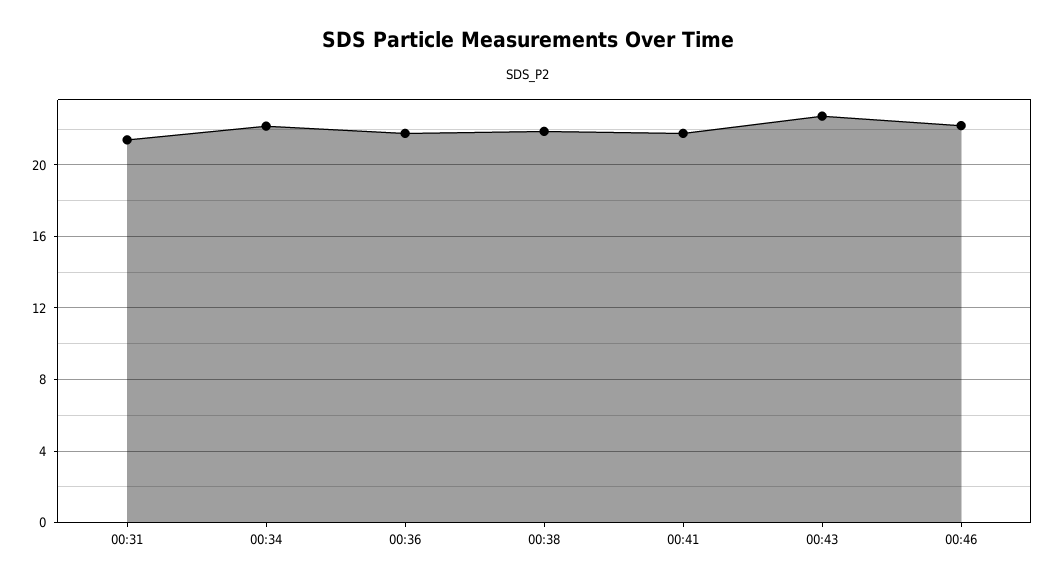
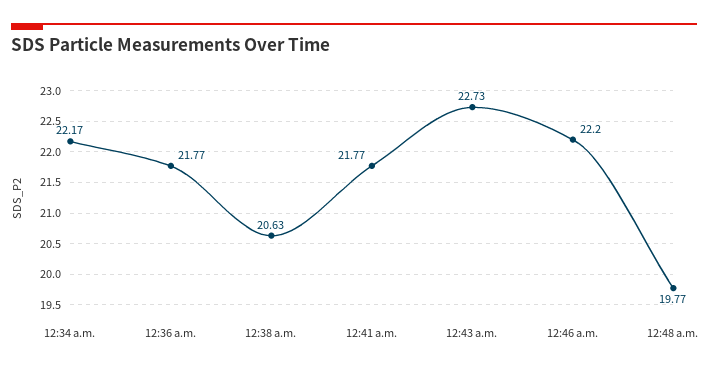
00:31: 21.5 -> none
00:38: 22 -> 20.63
12:48 a.m.: none -> 19.77

